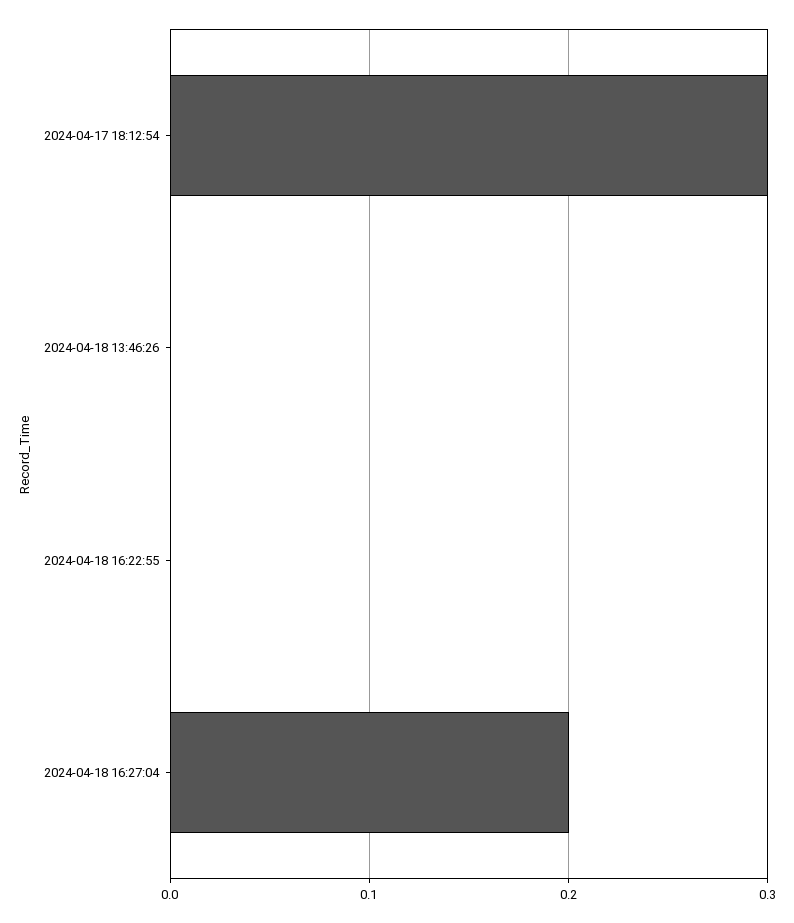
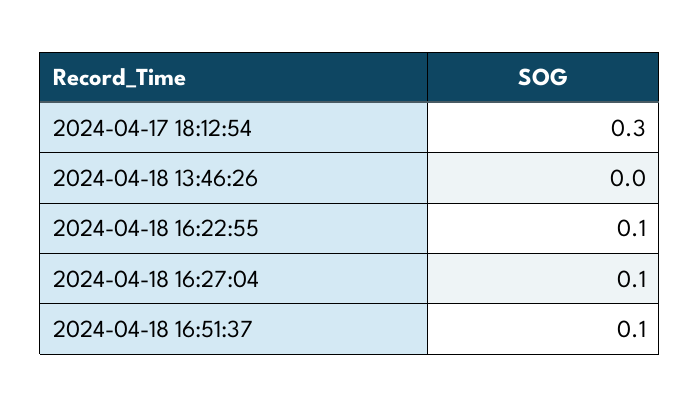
2024-04-18 16:22:55: 0 -> 0.1
2024-04-18 16:27:04: 0.2 -> 0.1
2024-04-18 16:51:37: none -> 0.1

